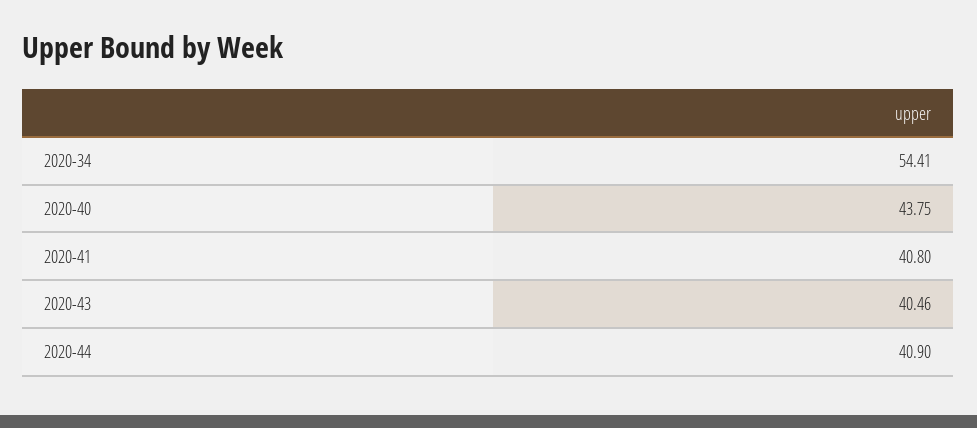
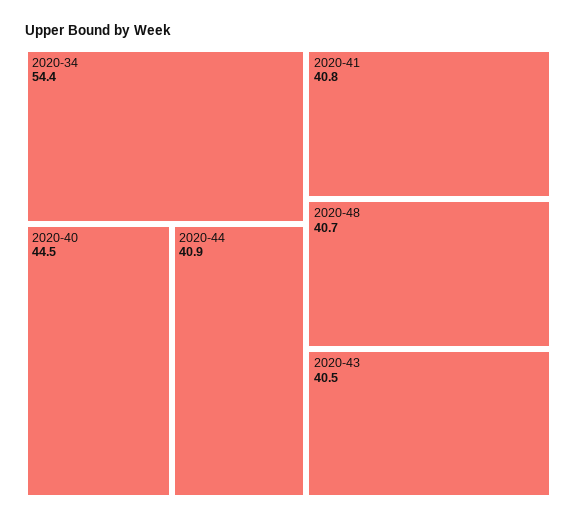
2020-40: 43.75 -> 44.5
2020-48: none -> 40.7

